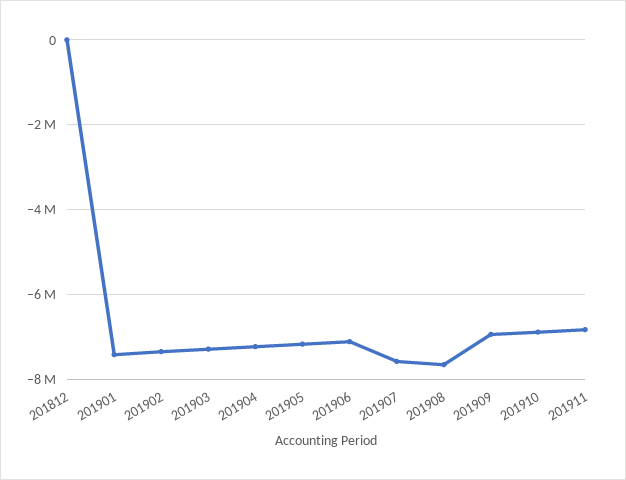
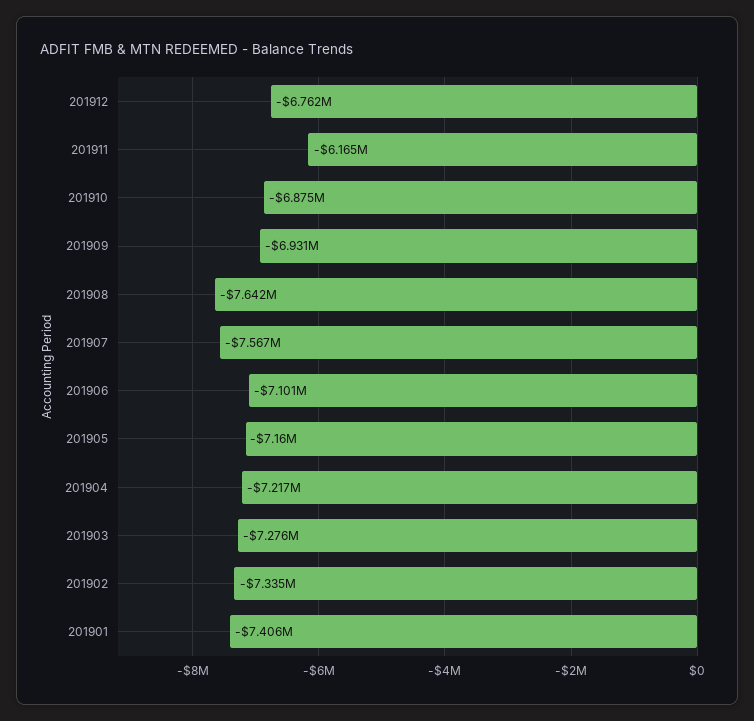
201812: 0 -> none
201911: -6800000 -> -6165000
201912: none -> -6762000

